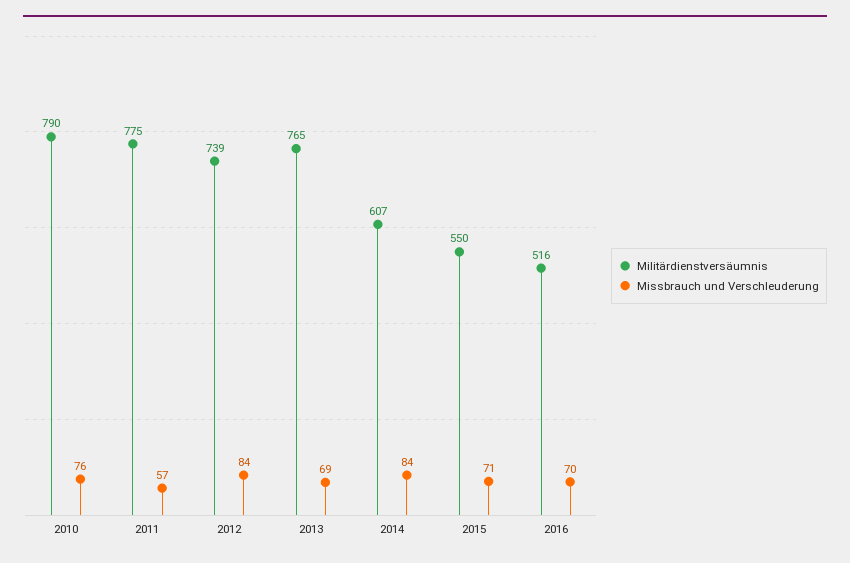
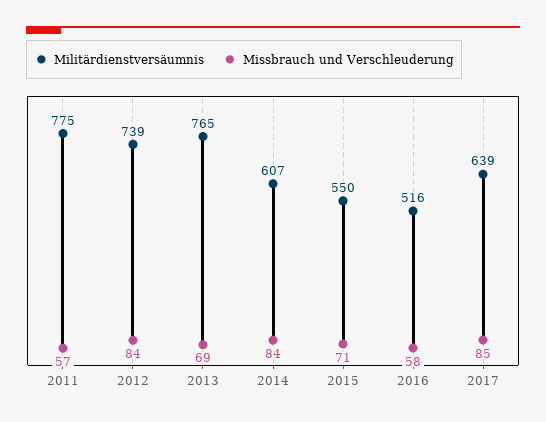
Militärdienstversäumnis, 2010: 790 -> none
Missbrauch und Verschleuderung, 2010: 76 -> none
Missbrauch und Verschleuderung, 2016: 70 -> 58
Militärdienstversäumnis, 2017: none -> 639
Missbrauch und Verschleuderung, 2017: none -> 85

